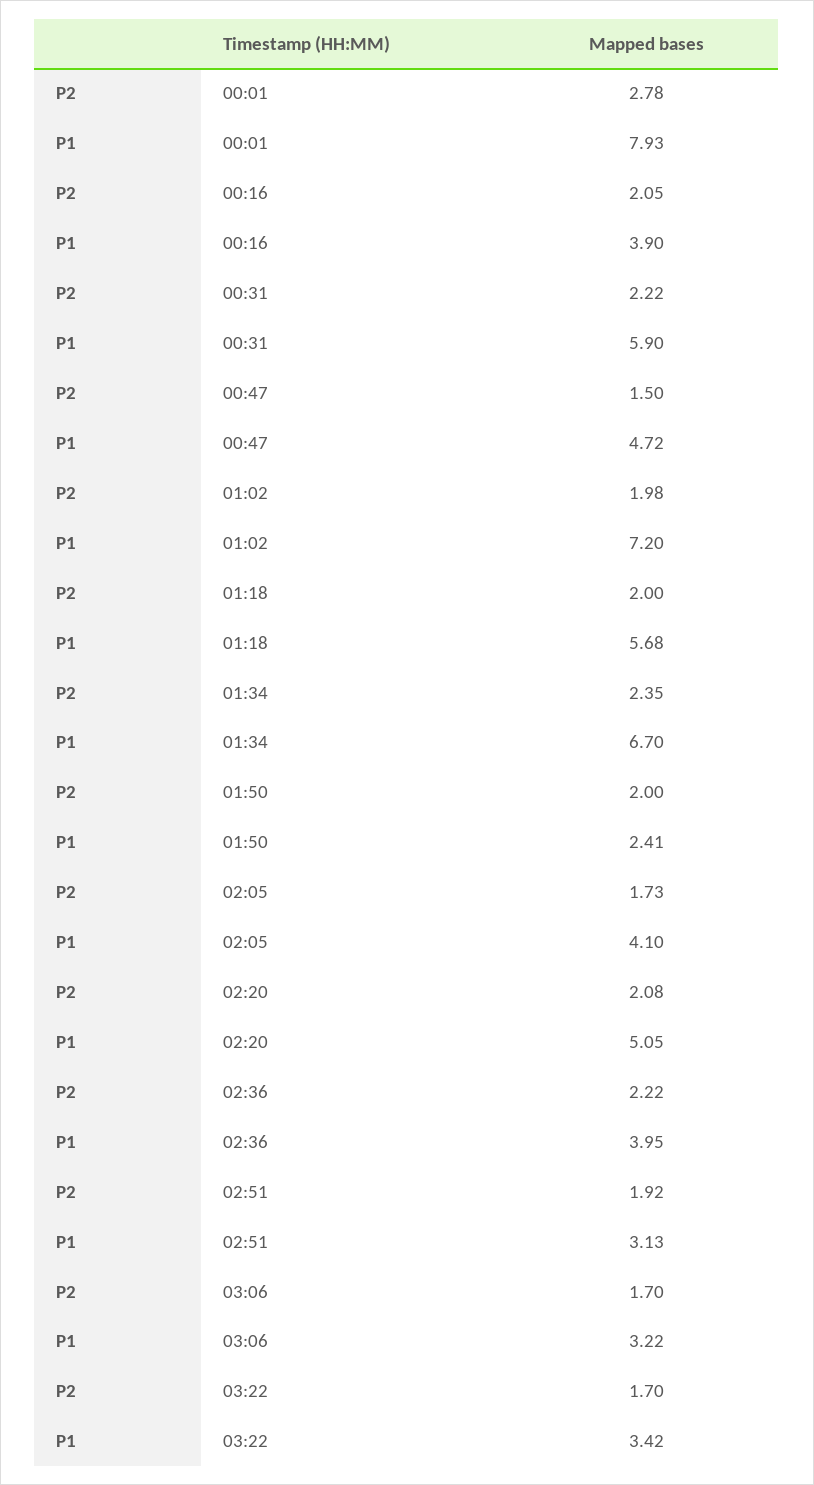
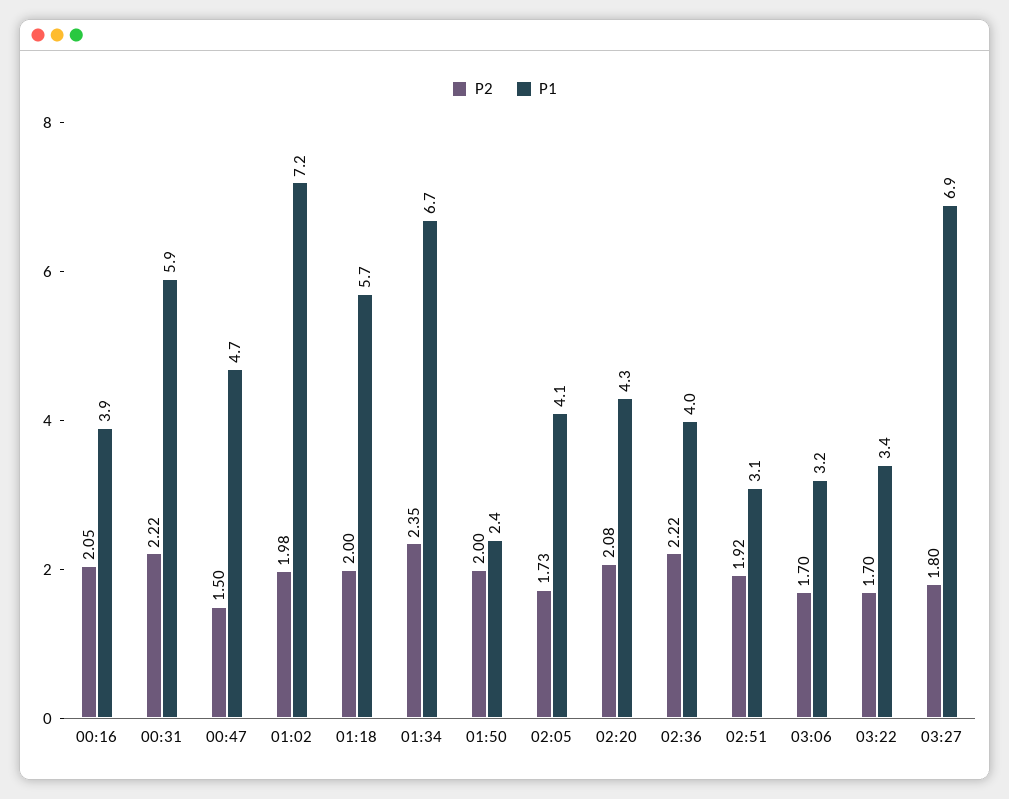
P2, 00:01: 2.78 -> none
P1, 00:01: 7.93 -> none
P1, 02:20: 5.05 -> 4.3
P2, 03:27: none -> 1.8
P1, 03:27: none -> 6.9

